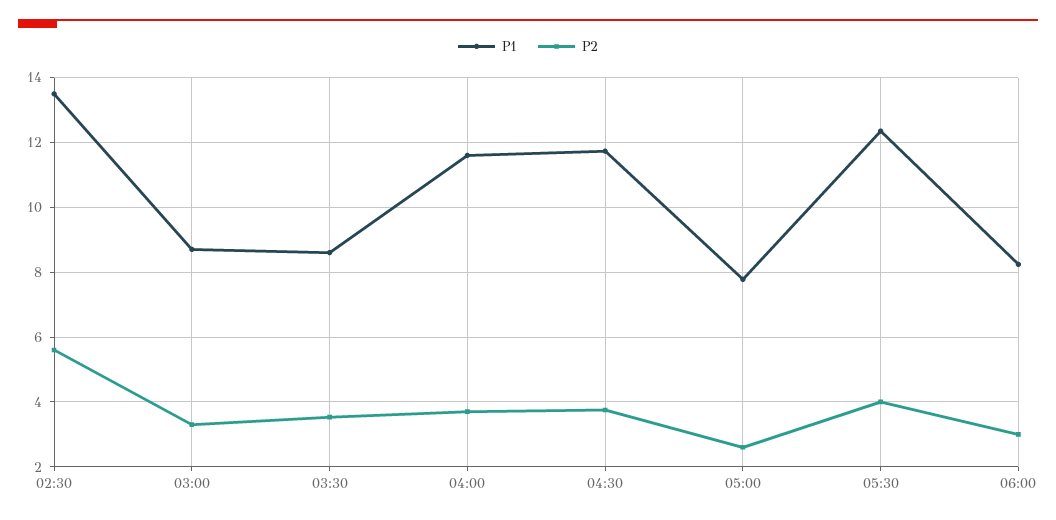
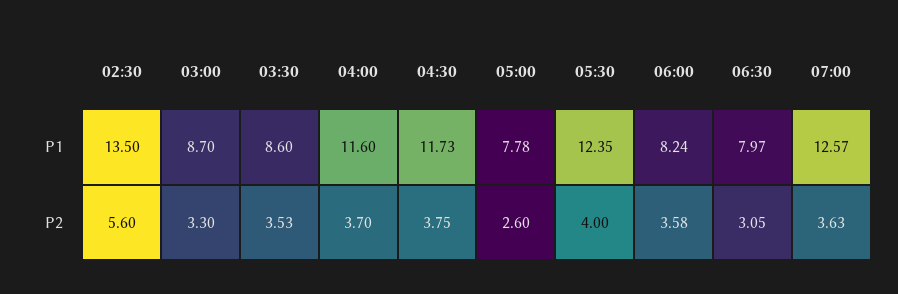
P2, 06:00: 3 -> 3.58
P1, 06:30: none -> 7.97
P1, 07:00: none -> 12.57
P2, 06:30: none -> 3.05
P2, 07:00: none -> 3.63

